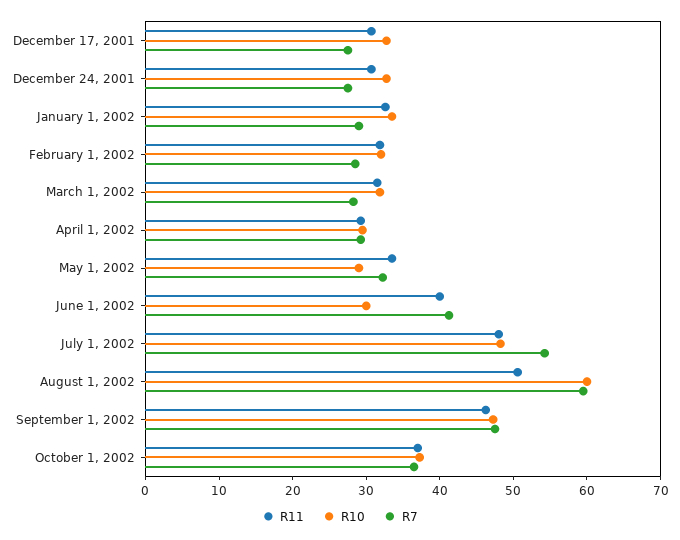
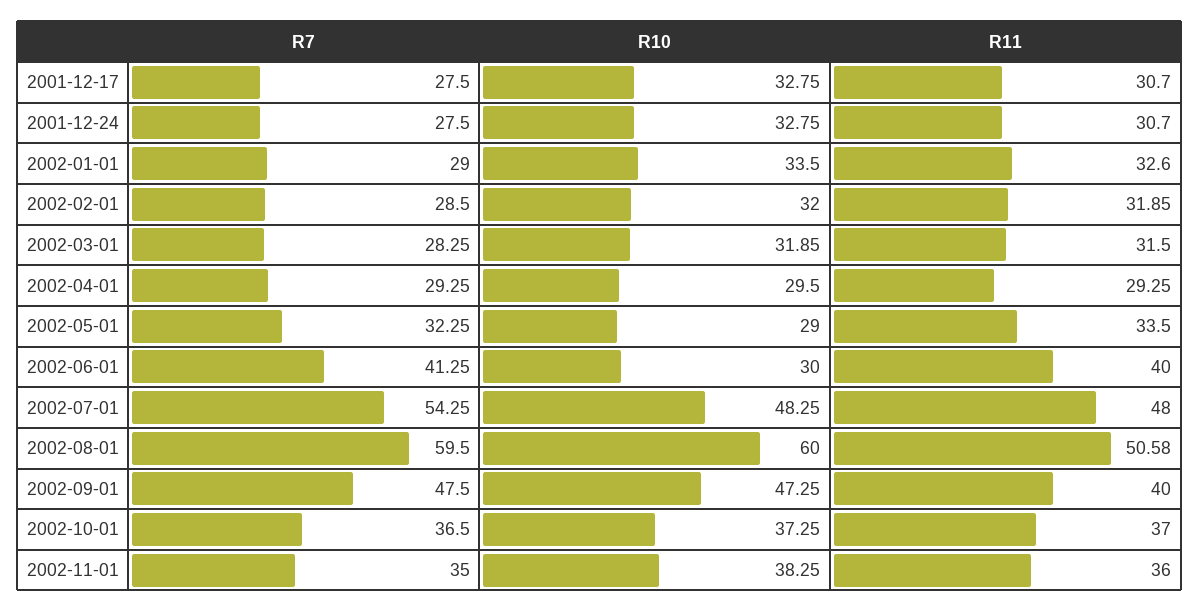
R11, September 1, 2002: 46 -> 40
R7, 2002-11-01: none -> 35
R10, 2002-11-01: none -> 38.25
R11, 2002-11-01: none -> 36

